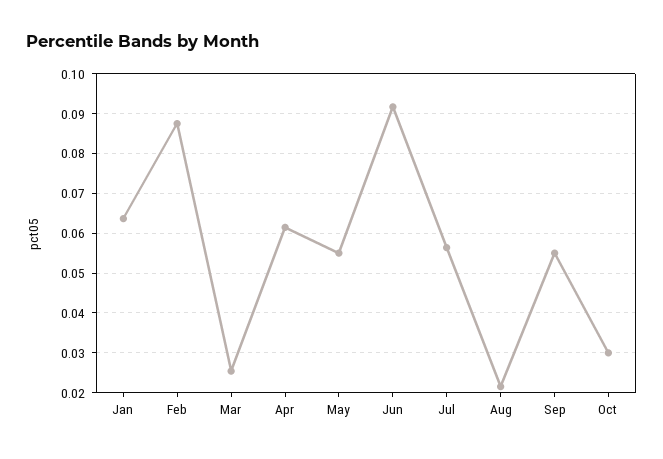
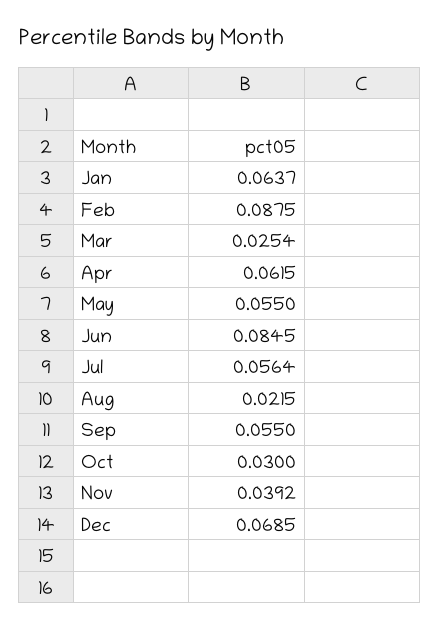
Jun: 0.092 -> 0.0845
Nov: none -> 0.0392
Dec: none -> 0.0685

